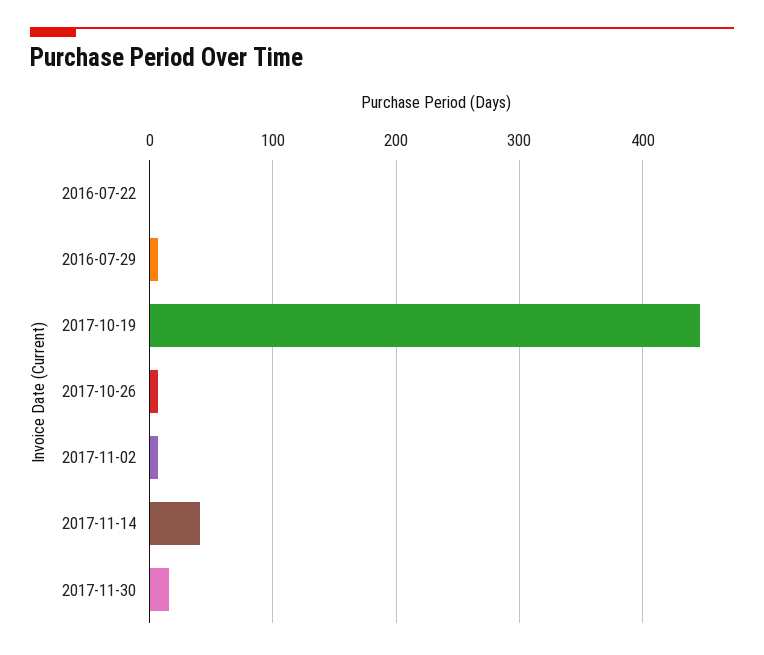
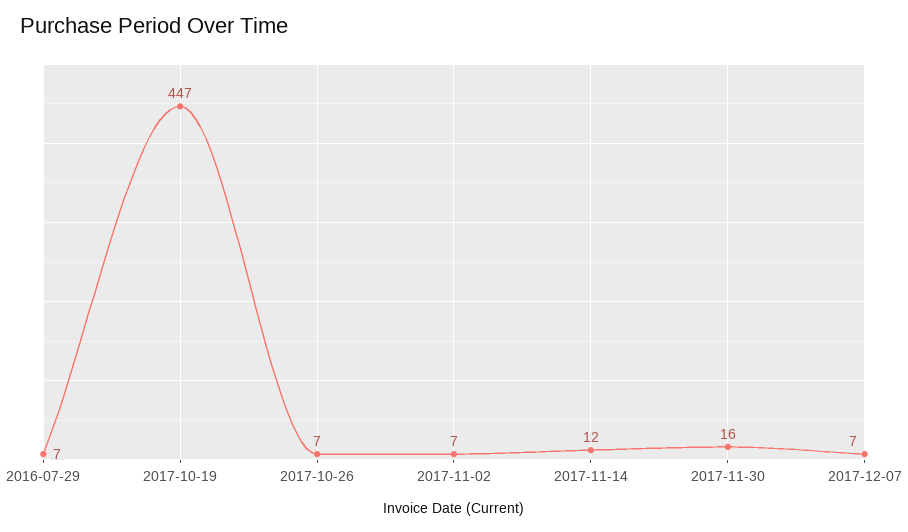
2016-07-22: 0 -> none
2017-11-14: 40 -> 12
2017-12-07: none -> 7

